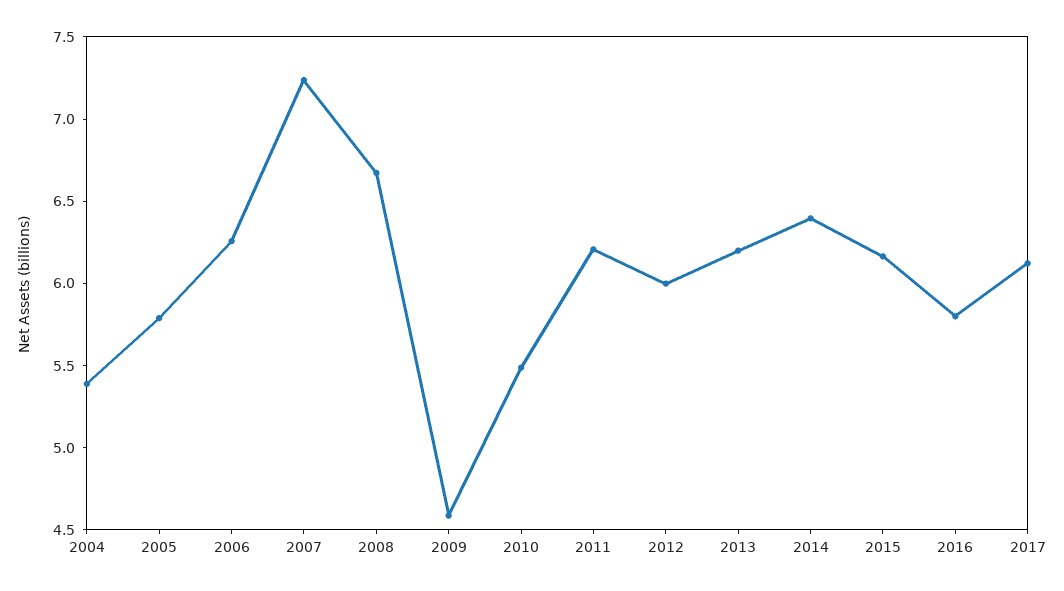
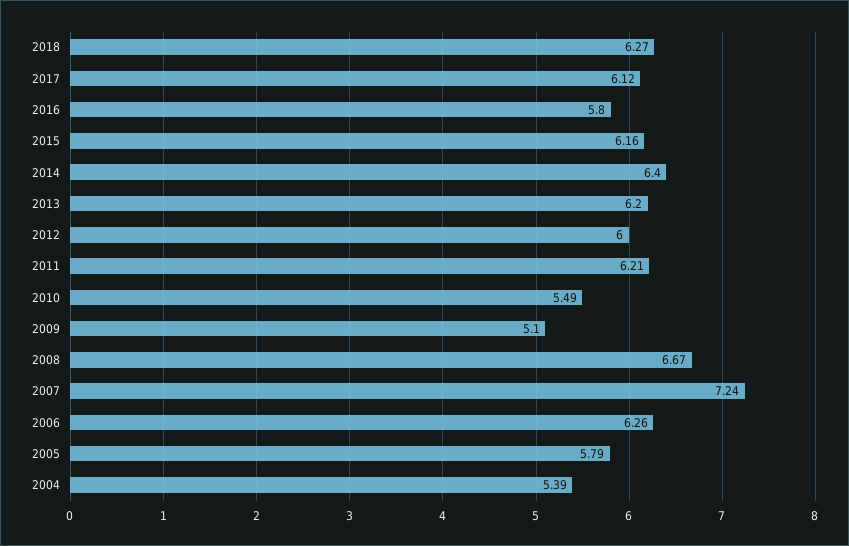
2009: 4.6 -> 5.1
2018: none -> 6.27

